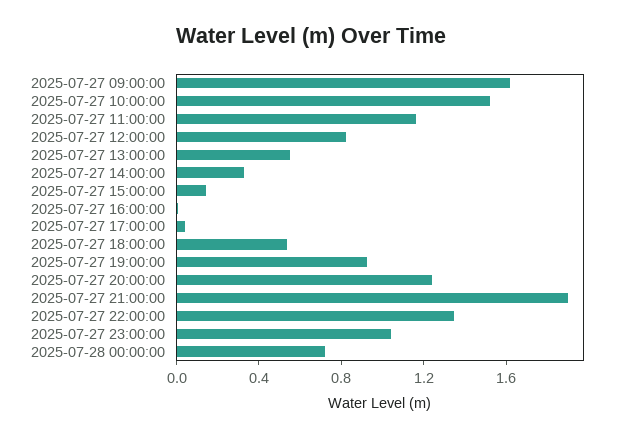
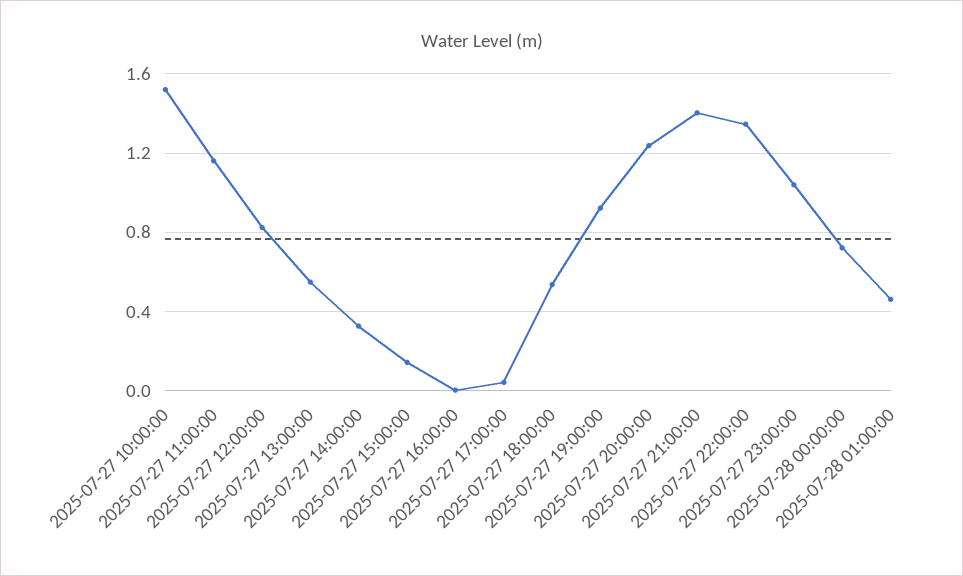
2025-07-27 09:00:00: 1.6 -> none
2025-07-27 21:00:00: 1.9 -> 1.4
2025-07-28 01:00:00: none -> 0.45

